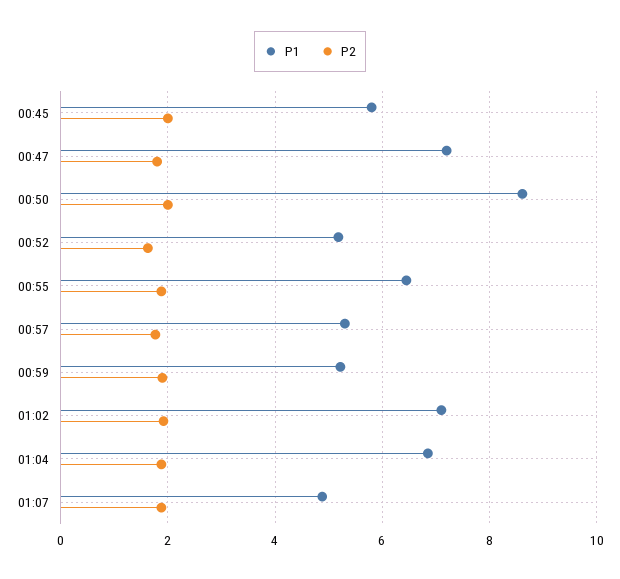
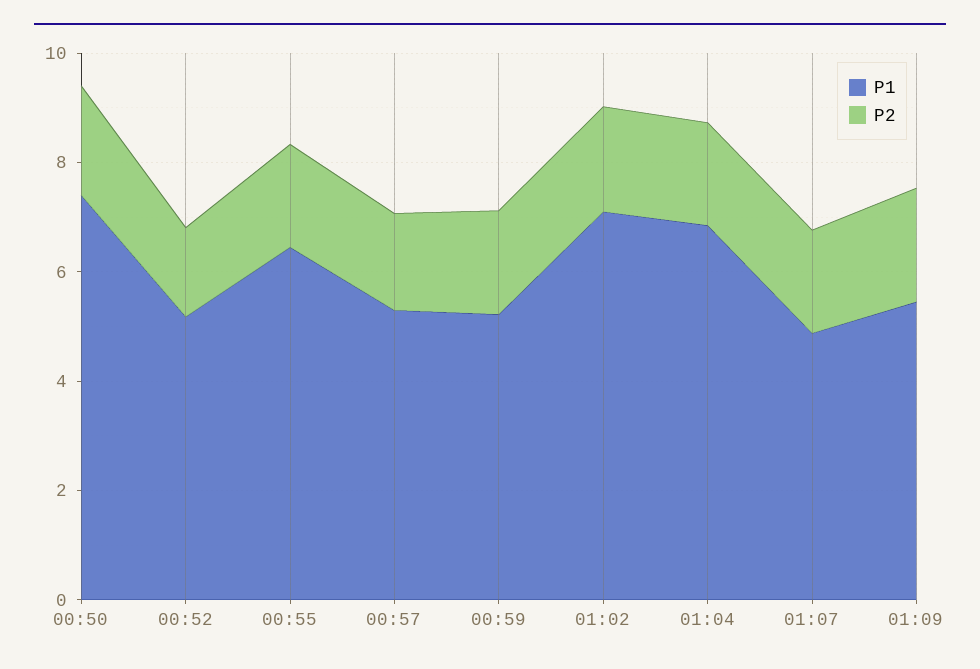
P1, 00:45: 5.8 -> none
P2, 00:45: 2 -> none
P1, 00:47: 7.2 -> none
P2, 00:47: 1.8 -> none
P1, 00:50: 8.6 -> 7.5
P1, 01:09: none -> 5.5
P2, 01:09: none -> 2

